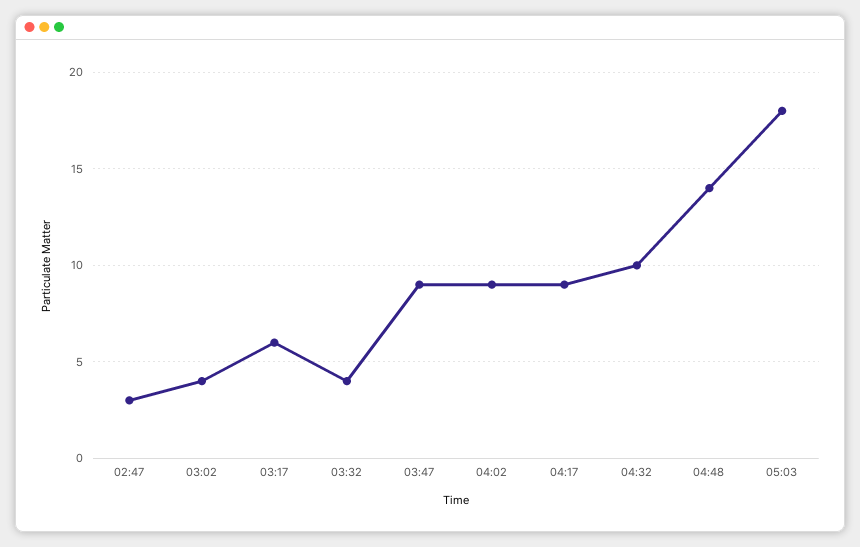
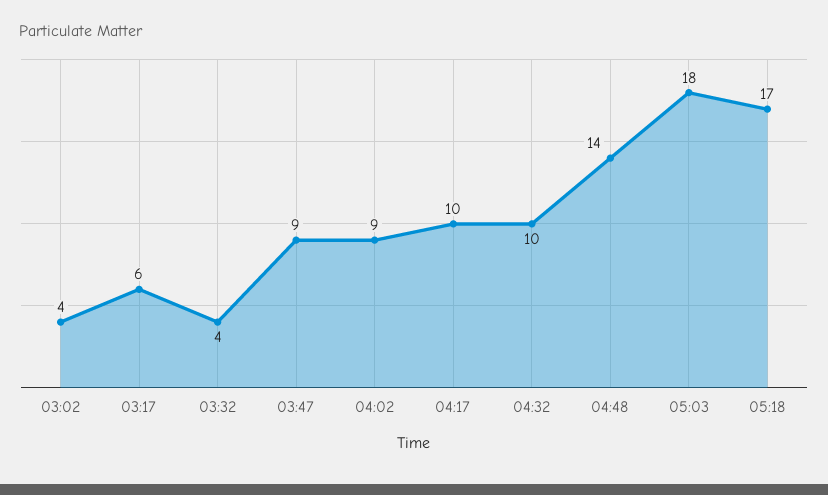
02:47: 3 -> none
04:17: 9 -> 10
05:18: none -> 17

